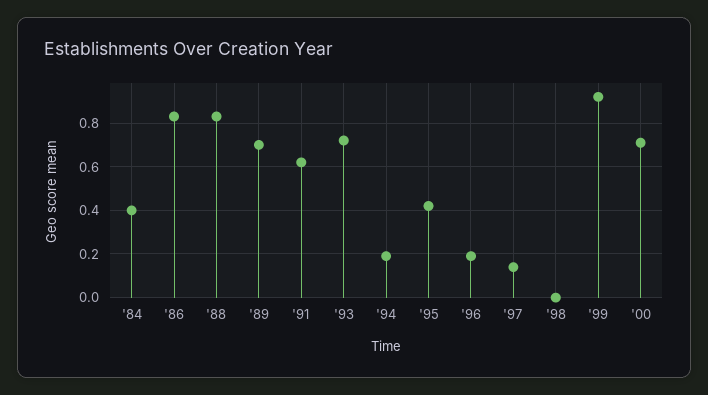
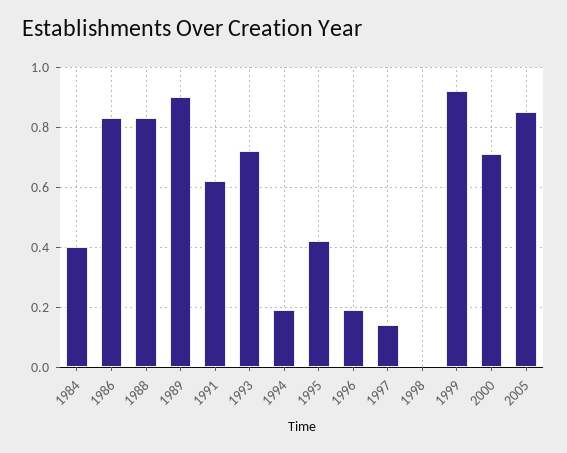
'89: 0.7 -> 0.9
2005: none -> 0.85

